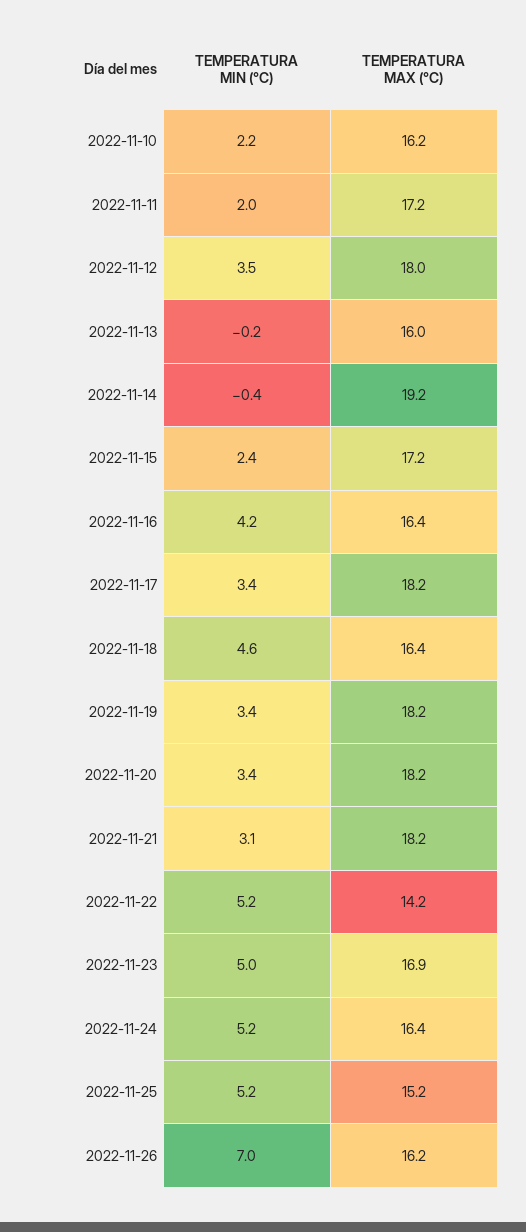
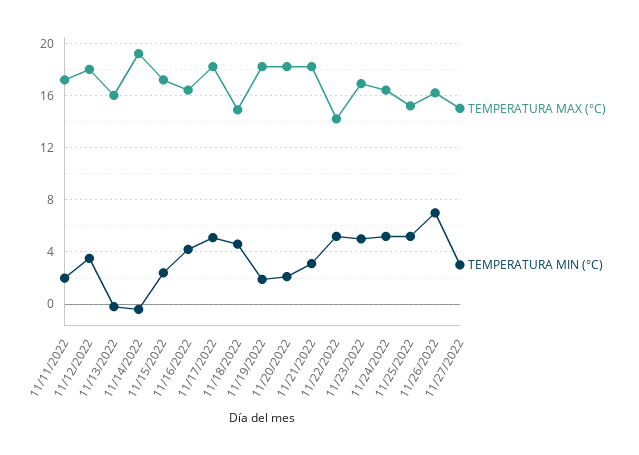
TEMPERATURA MIN (°C), 2022-11-10: 2.2 -> none
TEMPERATURA MAX (°C), 2022-11-10: 16.2 -> none
TEMPERATURA MIN (°C), 2022-11-17: 3.4 -> 5
TEMPERATURA MAX (°C), 2022-11-18: 16.4 -> 15
TEMPERATURA MIN (°C), 2022-11-19: 3.4 -> 2
TEMPERATURA MIN (°C), 2022-11-20: 3.4 -> 2
TEMPERATURA MAX (°C), 11/27/2022: none -> 15
TEMPERATURA MIN (°C), 11/27/2022: none -> 3

